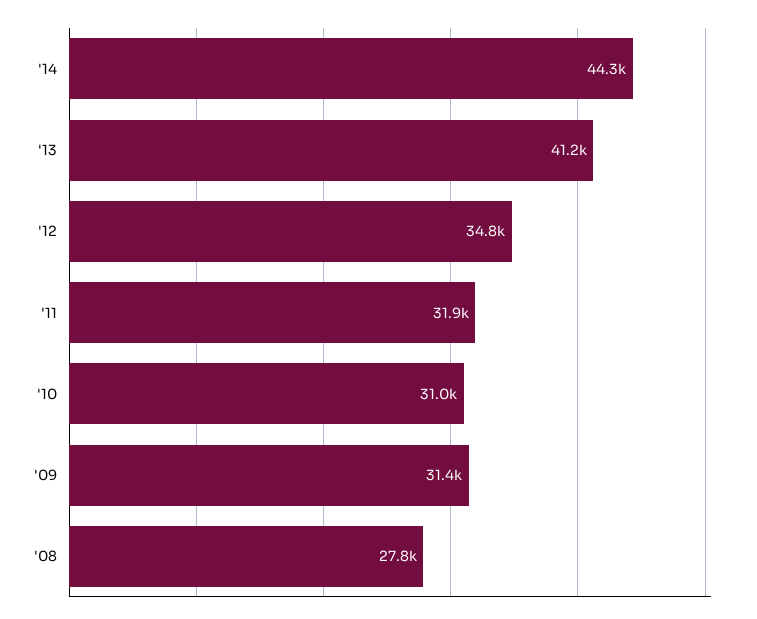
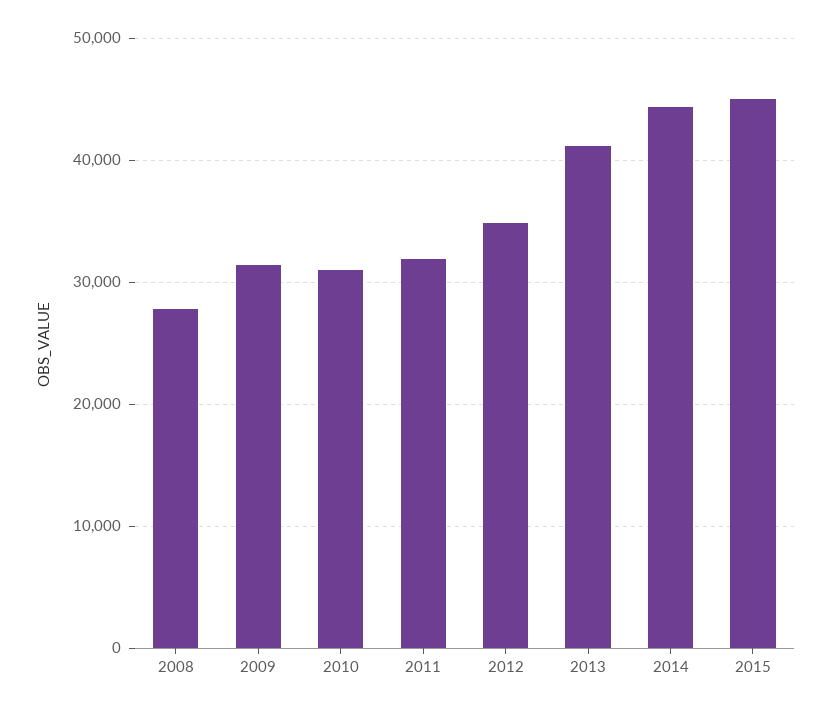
2015: none -> 45000

